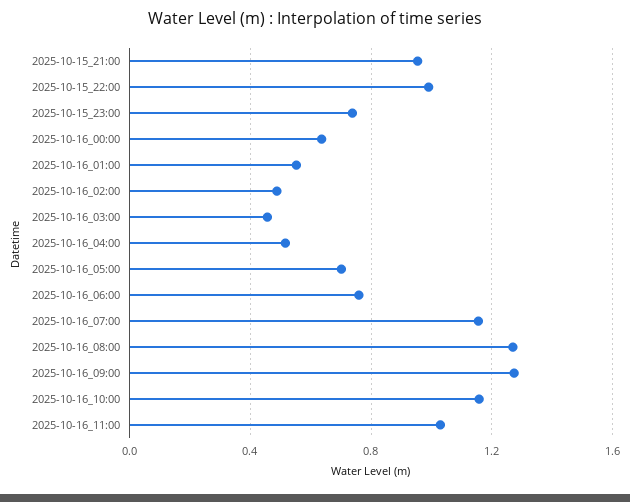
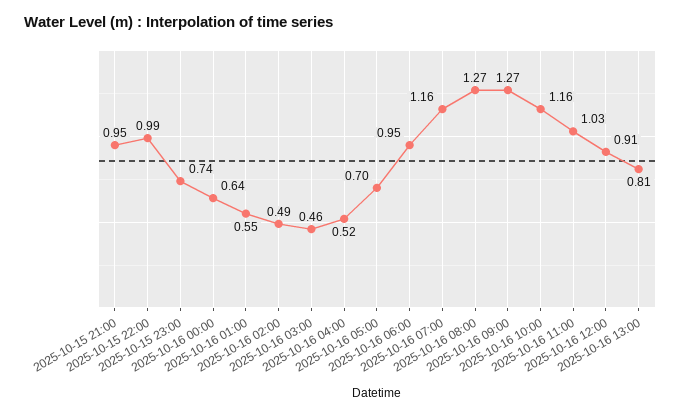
2025-10-16_06:00: 0.75 -> 0.95
2025-10-16 12:00: none -> 0.91
2025-10-16 13:00: none -> 0.81

